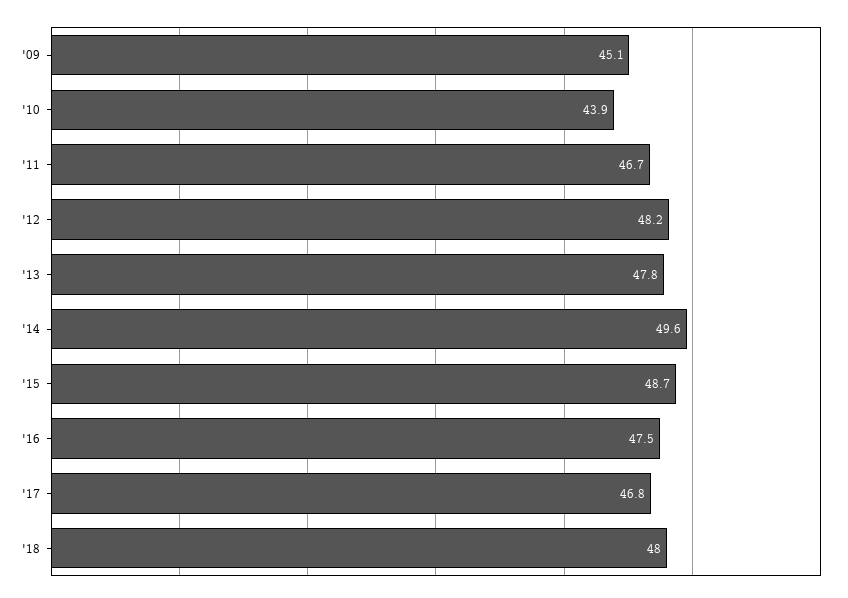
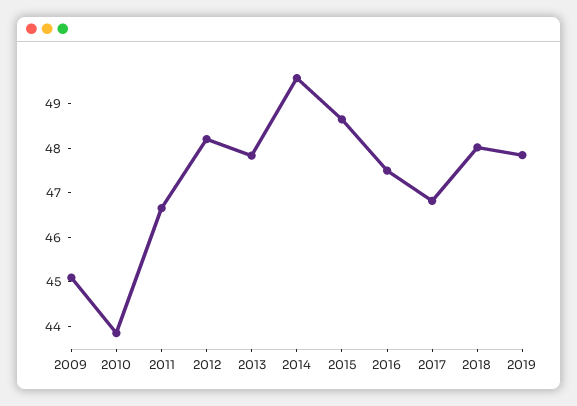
2019: none -> 47.8

